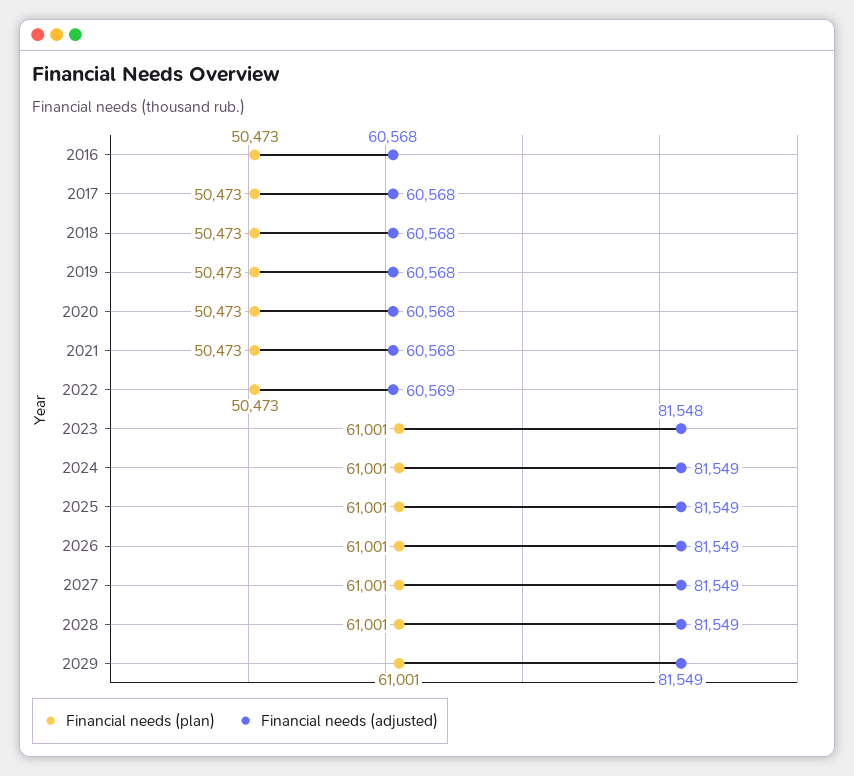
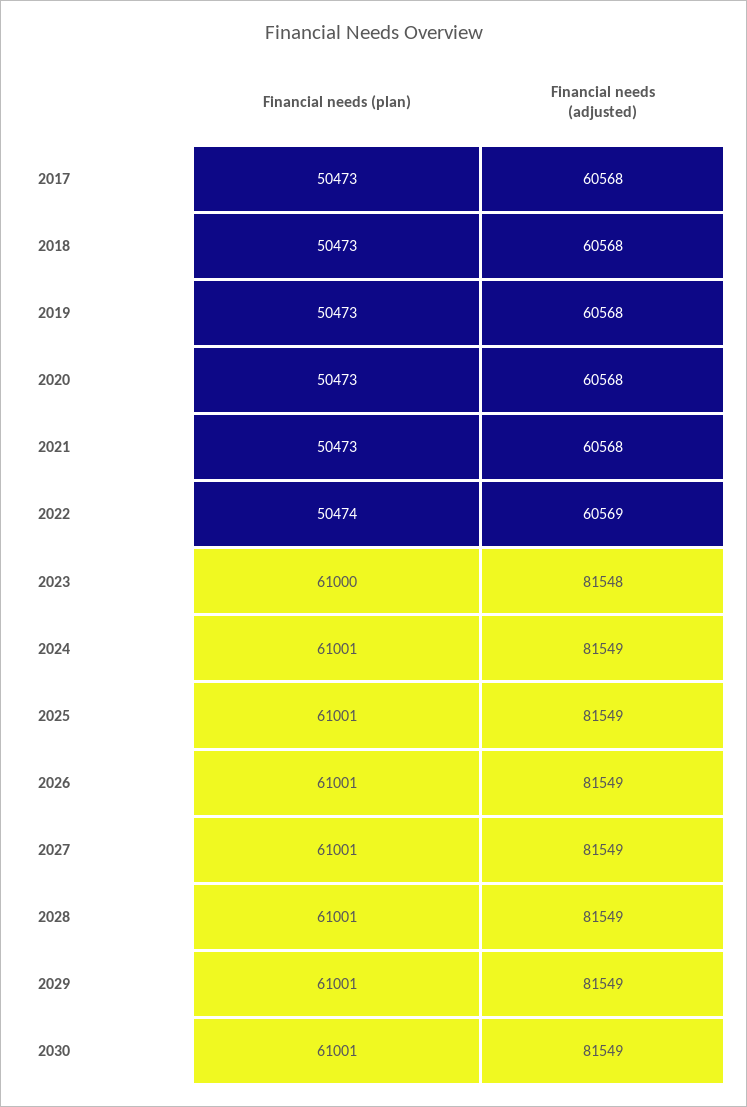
Financial needs (plan), 2016: 50473 -> none
Financial needs (adjusted), 2016: 60568 -> none
Financial needs (plan), 2022: 50473 -> 50474
Financial needs (plan), 2023: 61001 -> 61000
Financial needs (plan), 2030: none -> 61001
Financial needs (adjusted), 2030: none -> 81549

